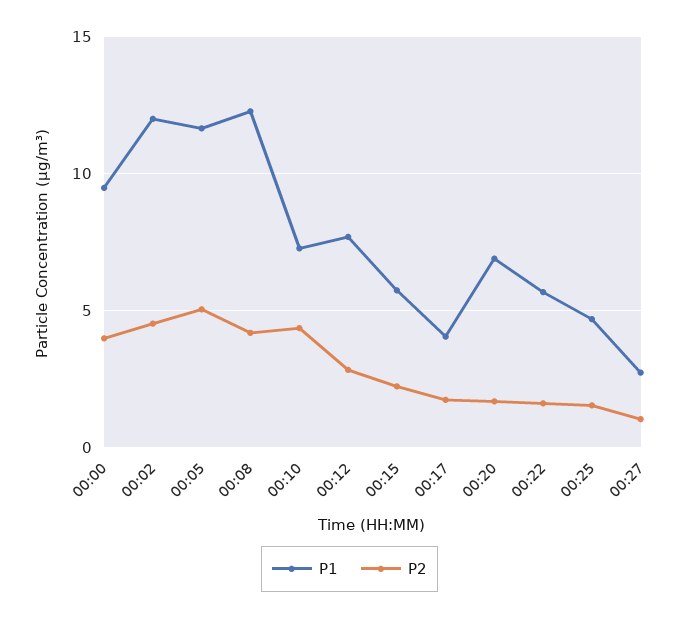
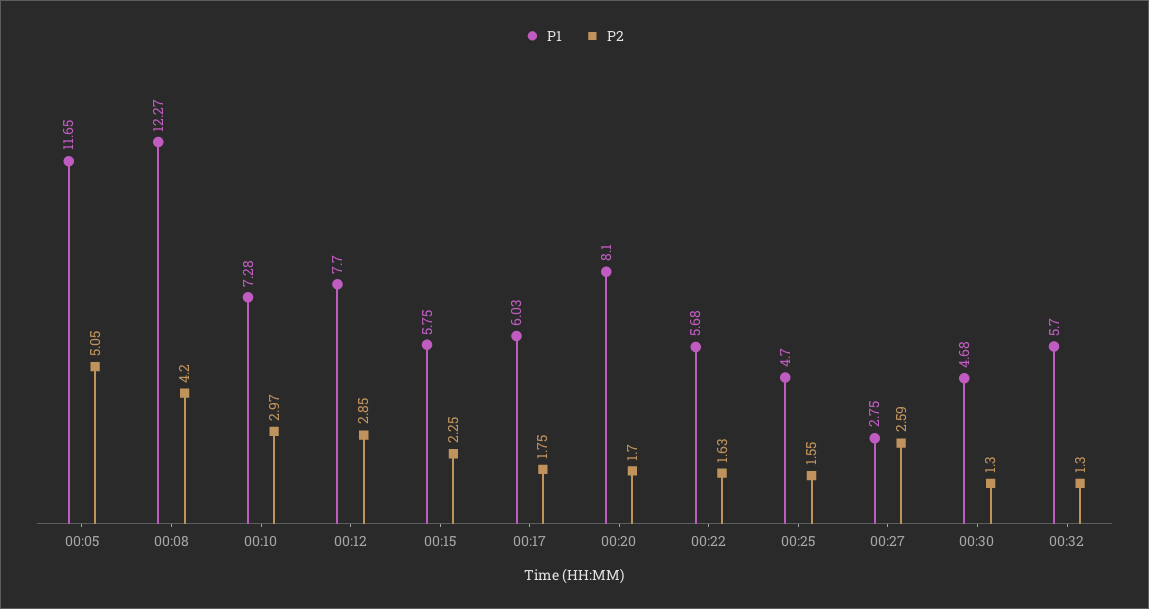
P1, 00:00: 9.5 -> none
P2, 00:00: 4 -> none
P1, 00:02: 12 -> none
P2, 00:02: 4.5 -> none
P2, 00:10: 4.5 -> 2.97
P1, 00:17: 4 -> 6.03
P1, 00:20: 7 -> 8.1
P2, 00:27: 1 -> 2.59
P1, 00:30: none -> 4.68
P2, 00:30: none -> 1.3
P1, 00:32: none -> 5.7
P2, 00:32: none -> 1.3

